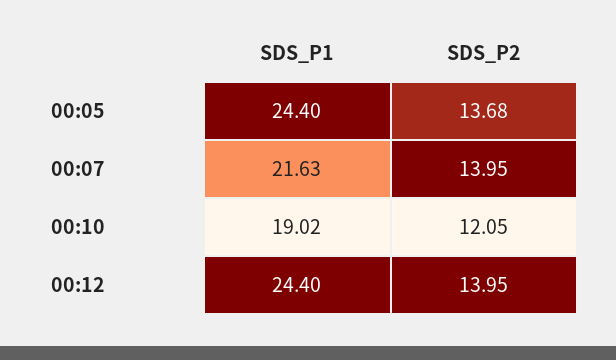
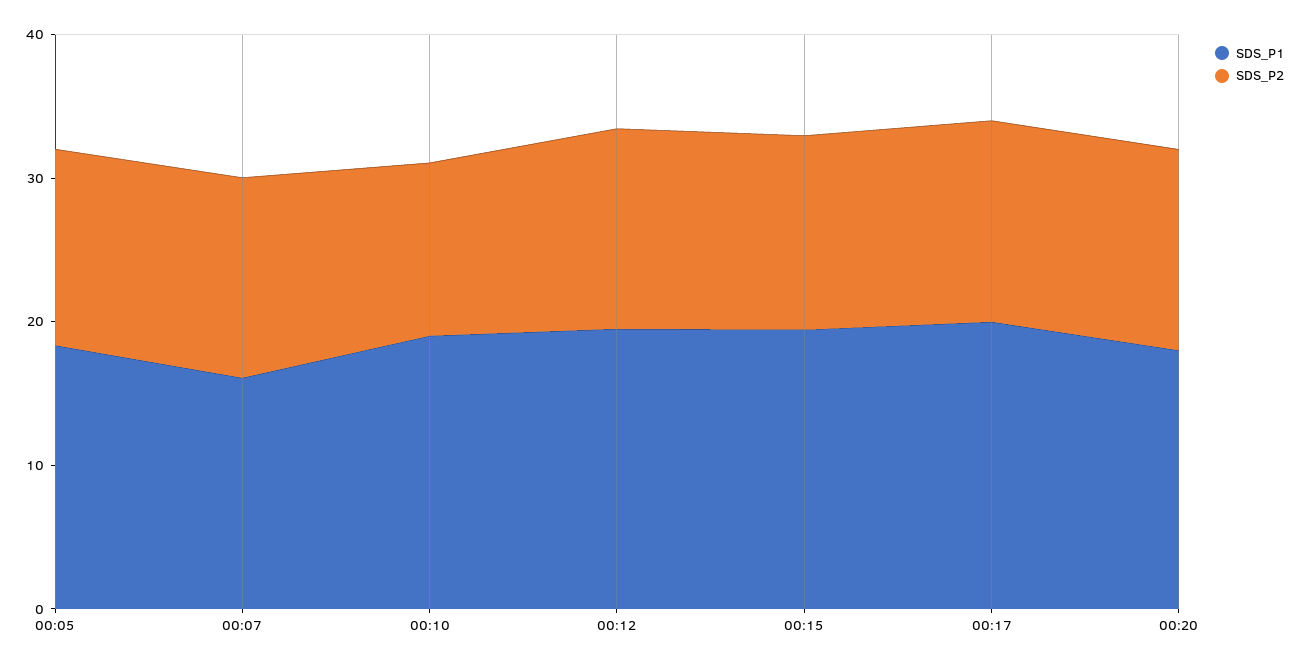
SDS_P1, 00:05: 24.4 -> 18
SDS_P1, 00:07: 21.63 -> 16
SDS_P1, 00:12: 24.4 -> 20
SDS_P1, 00:15: none -> 20
SDS_P2, 00:15: none -> 14
SDS_P1, 00:17: none -> 20
SDS_P2, 00:17: none -> 14
SDS_P1, 00:20: none -> 18
SDS_P2, 00:20: none -> 14

